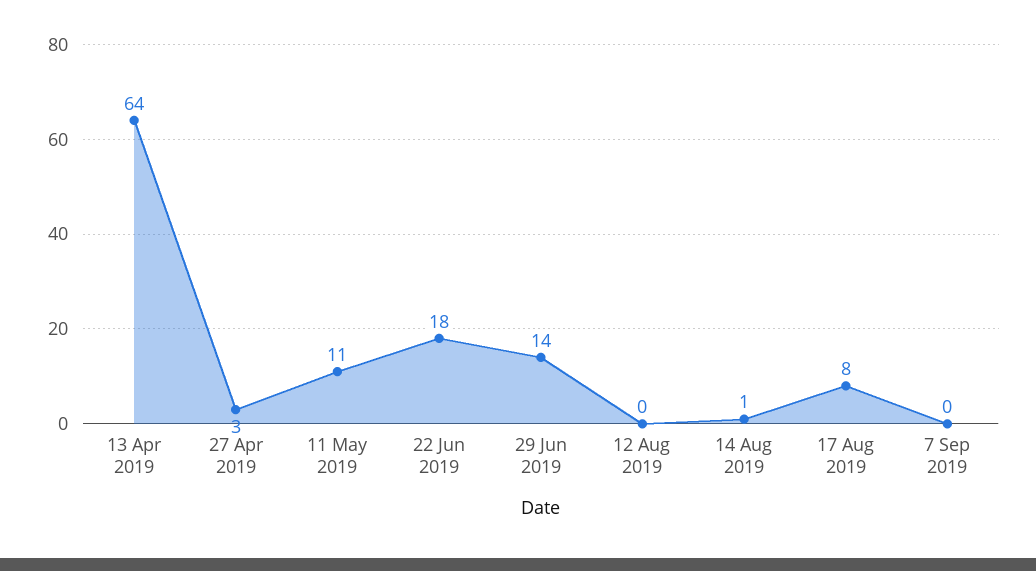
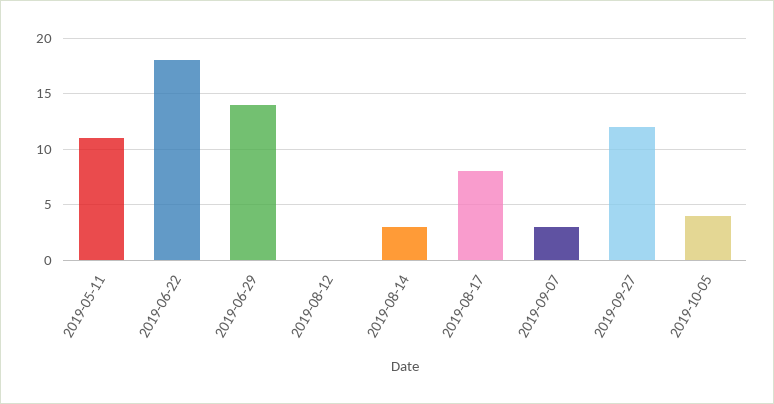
13 Apr 2019: 64 -> none
27 Apr 2019: 3 -> none
14 Aug 2019: 1 -> 3
7 Sep 2019: 0 -> 3
2019-09-27: none -> 12
2019-10-05: none -> 4

